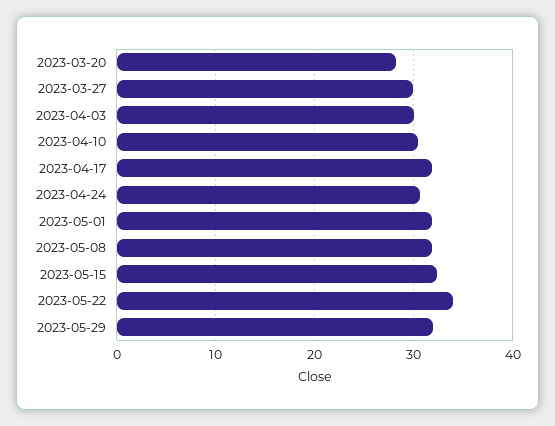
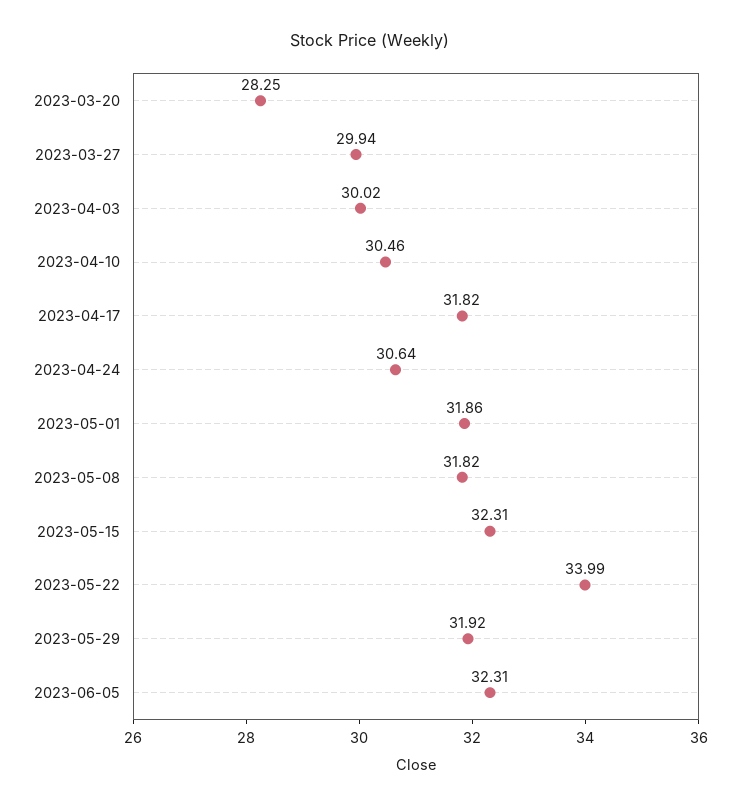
2023-06-05: none -> 32.31

